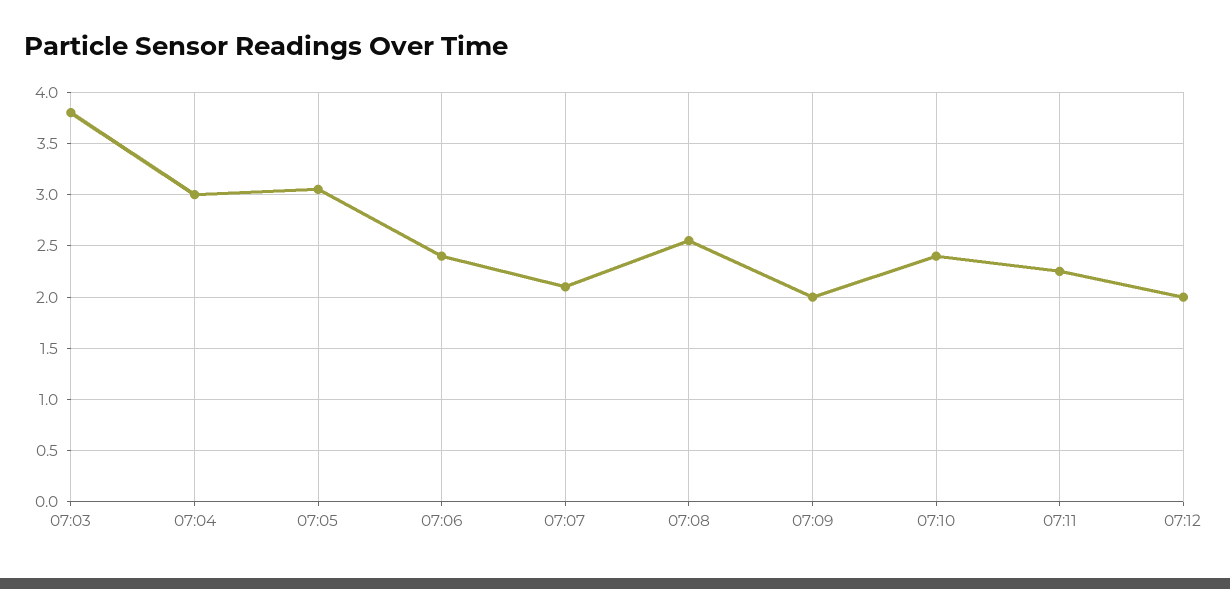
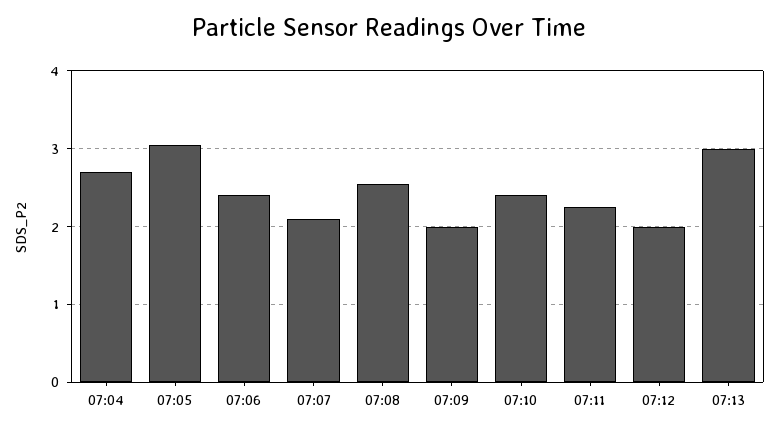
07:03: 3.8 -> none
07:04: 3 -> 2.7
07:13: none -> 3

